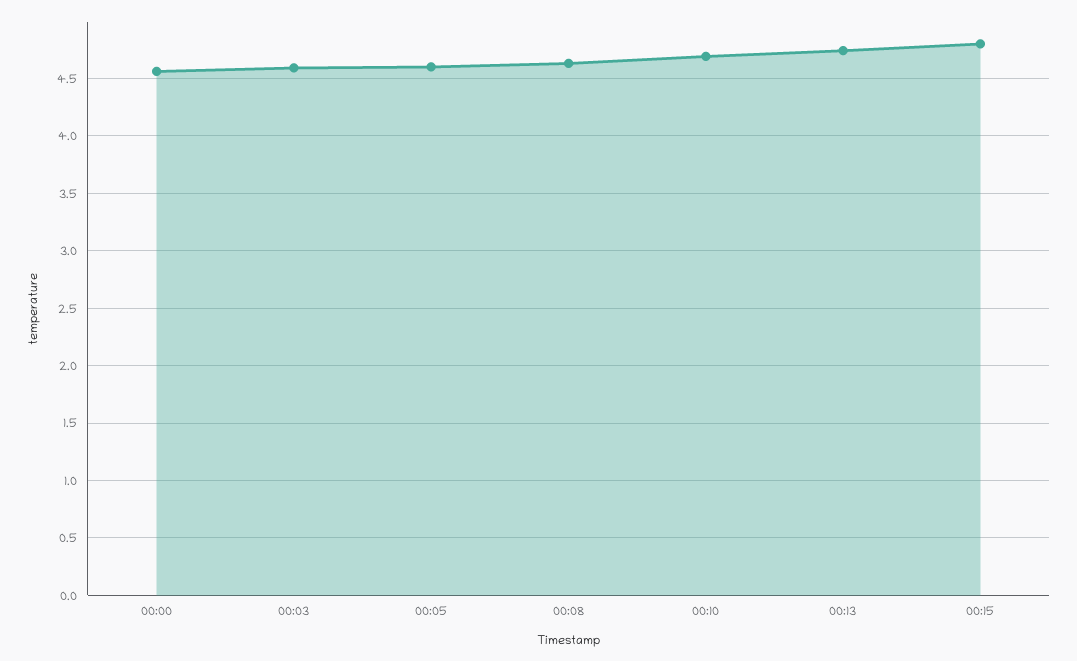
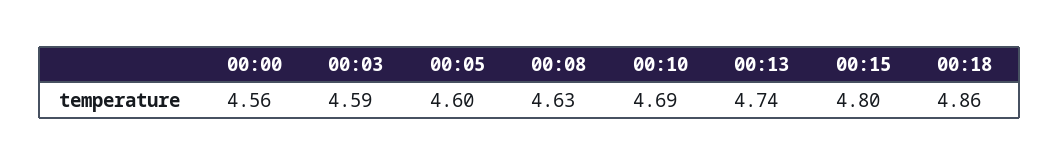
00:18: none -> 4.86

